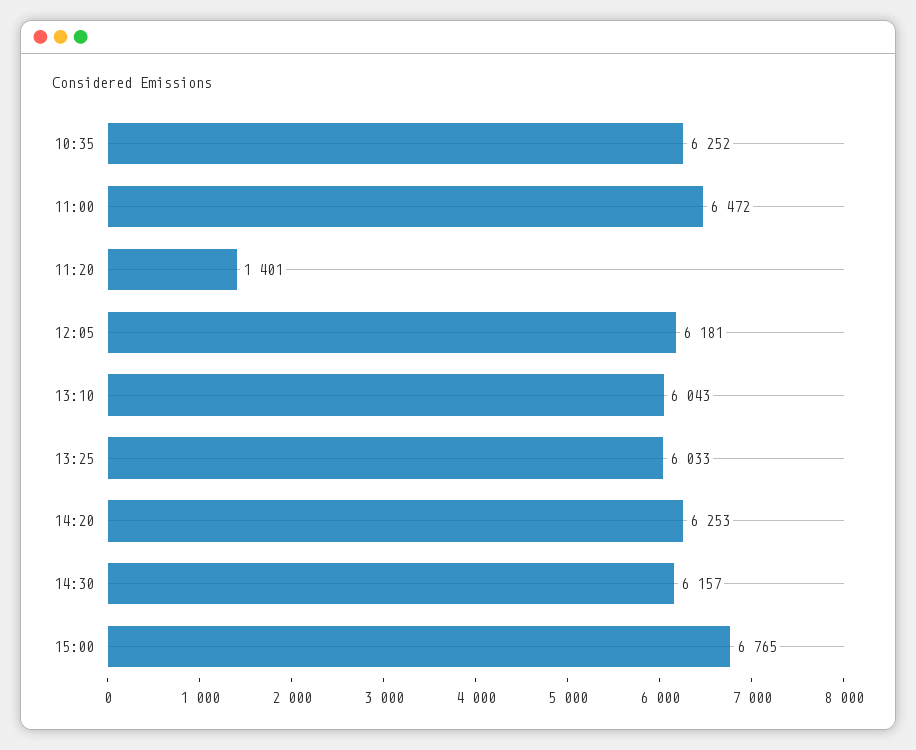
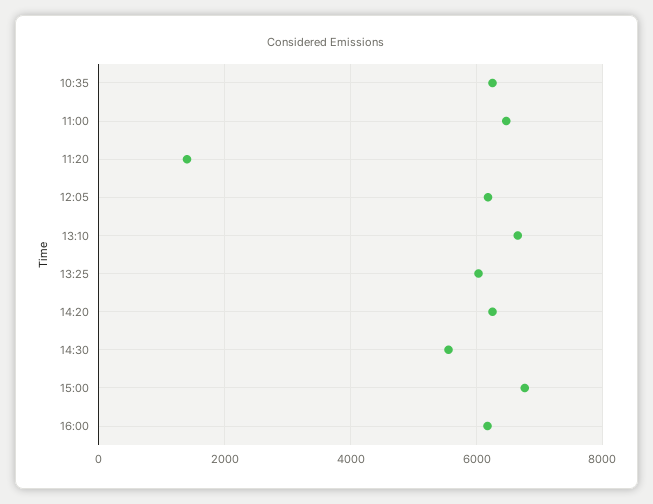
13:10: 6043 -> 6600
14:30: 6157 -> 5600
16:00: none -> 6200

